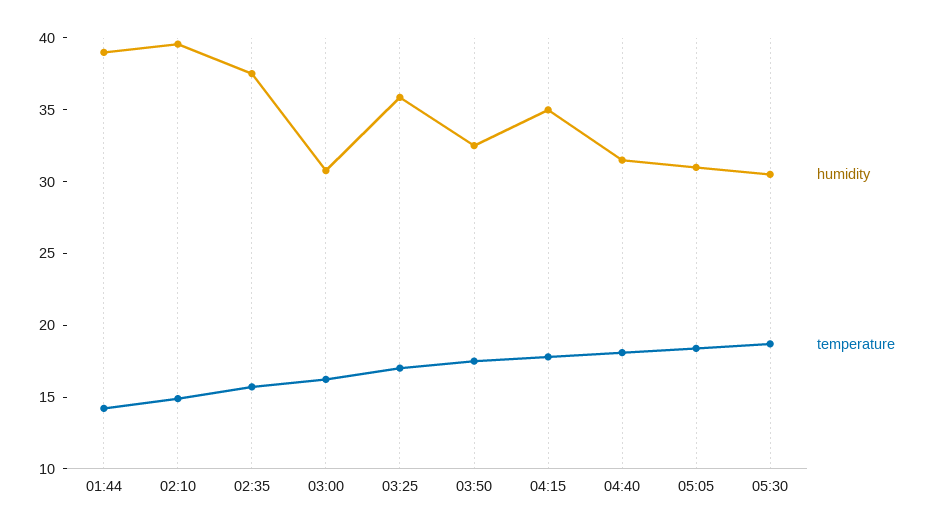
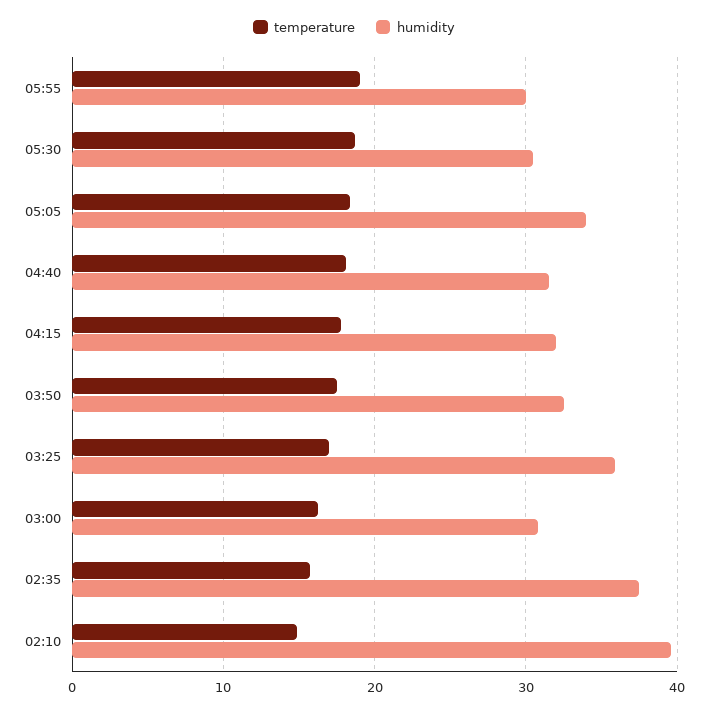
humidity, 01:44: 39 -> none
temperature, 01:44: 14 -> none
humidity, 04:15: 35 -> 32
humidity, 05:05: 31 -> 34
temperature, 05:55: none -> 19
humidity, 05:55: none -> 30

